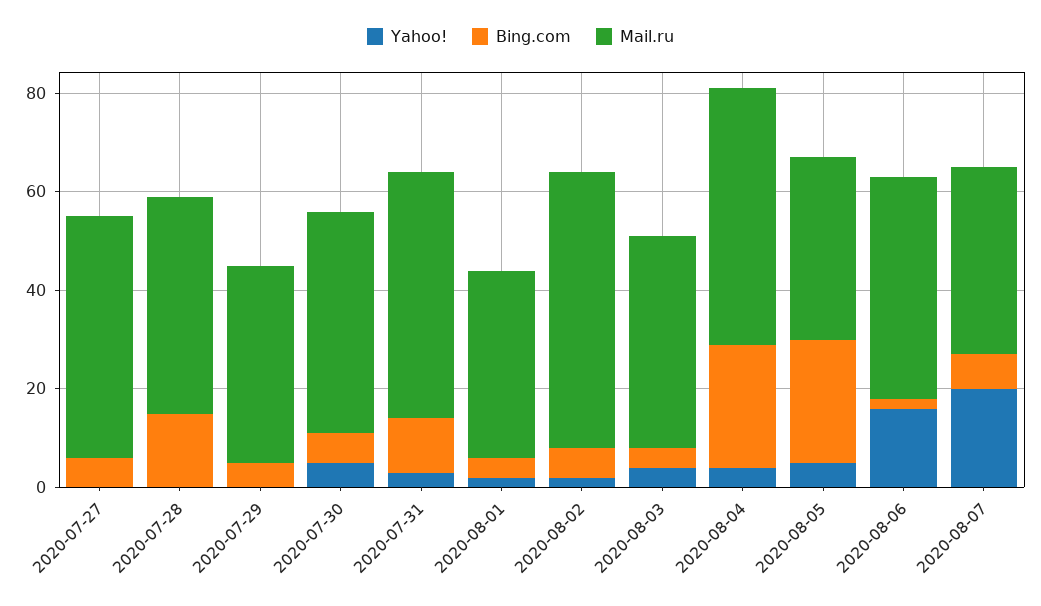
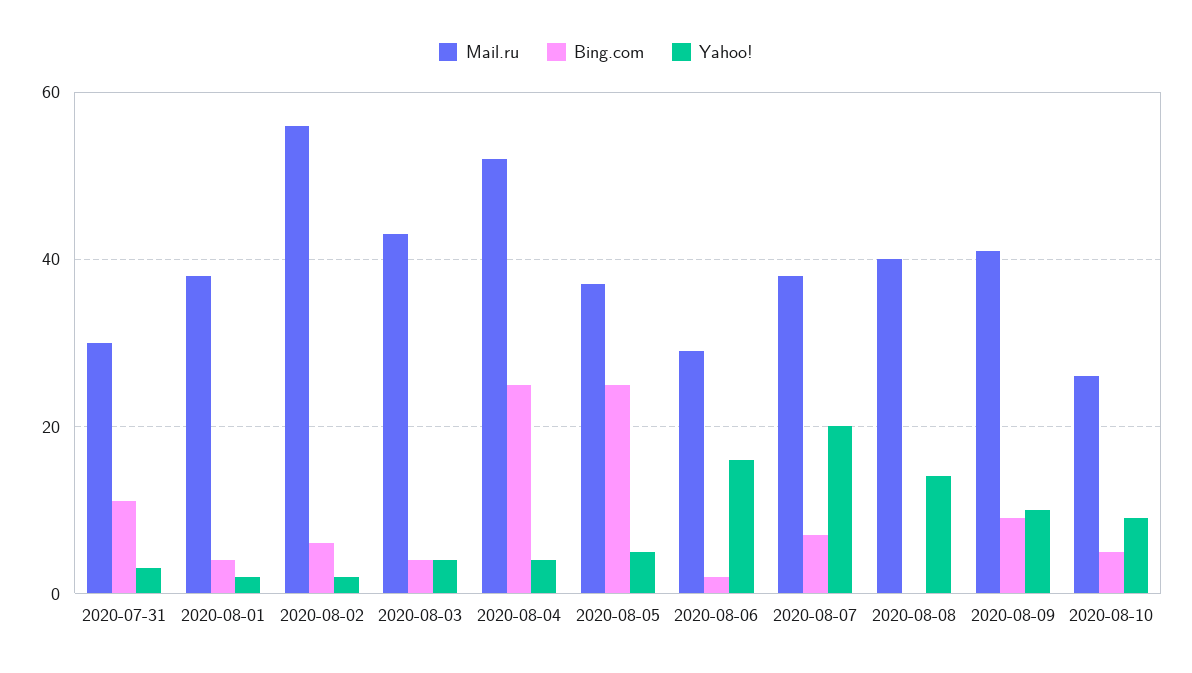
Yahoo!, 2020-07-27: 0 -> none
Bing.com, 2020-07-27: 5 -> none
Mail.ru, 2020-07-27: 50 -> none
Yahoo!, 2020-07-28: 0 -> none
Bing.com, 2020-07-28: 15 -> none
Mail.ru, 2020-07-28: 45 -> none
Yahoo!, 2020-07-29: 0 -> none
Bing.com, 2020-07-29: 5 -> none
Mail.ru, 2020-07-29: 40 -> none
Yahoo!, 2020-07-30: 5 -> none
Bing.com, 2020-07-30: 5 -> none
Mail.ru, 2020-07-30: 45 -> none
Mail.ru, 2020-07-31: 50 -> 30
Mail.ru, 2020-08-06: 45 -> 30
Mail.ru, 2020-08-08: none -> 40
Bing.com, 2020-08-08: none -> 0
Yahoo!, 2020-08-08: none -> 15
Mail.ru, 2020-08-09: none -> 40
Bing.com, 2020-08-09: none -> 10
Yahoo!, 2020-08-09: none -> 10
Mail.ru, 2020-08-10: none -> 25
Bing.com, 2020-08-10: none -> 5
Yahoo!, 2020-08-10: none -> 10

